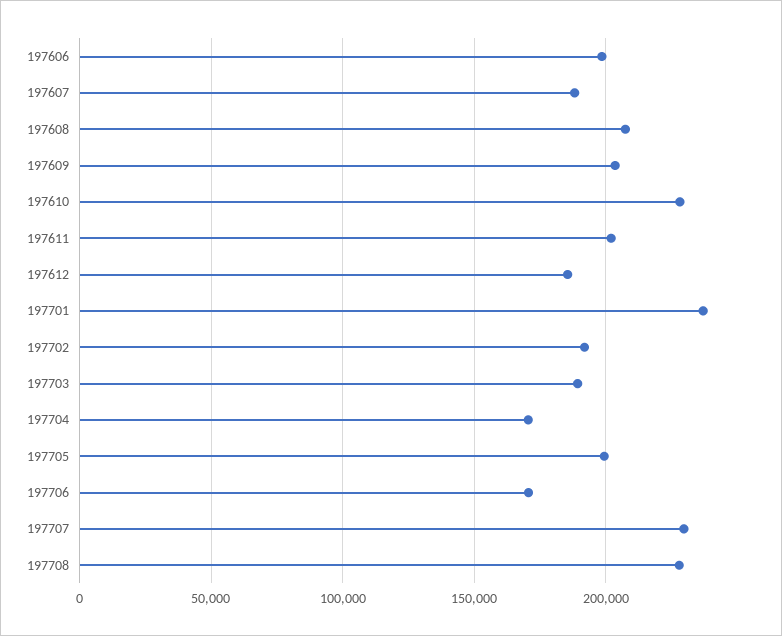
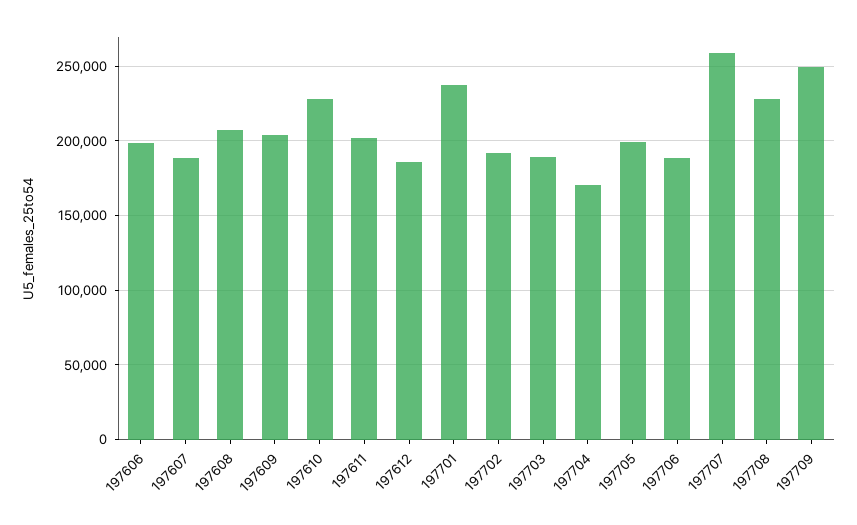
197706: 170000 -> 190000
197707: 230000 -> 260000
197709: none -> 250000

